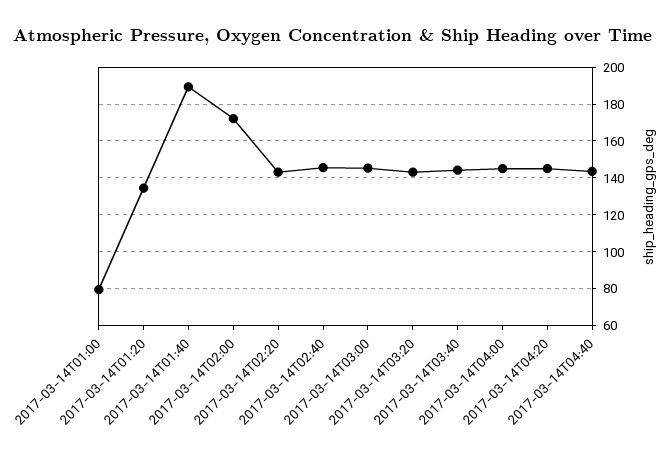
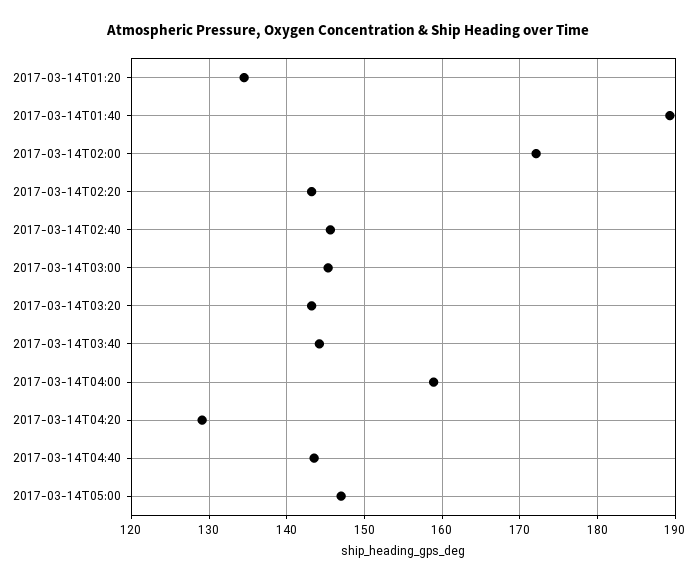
2017-03-14T01:00: 80 -> none
2017-03-14T04:00: 145 -> 159
2017-03-14T04:20: 145 -> 129
2017-03-14T05:00: none -> 147

